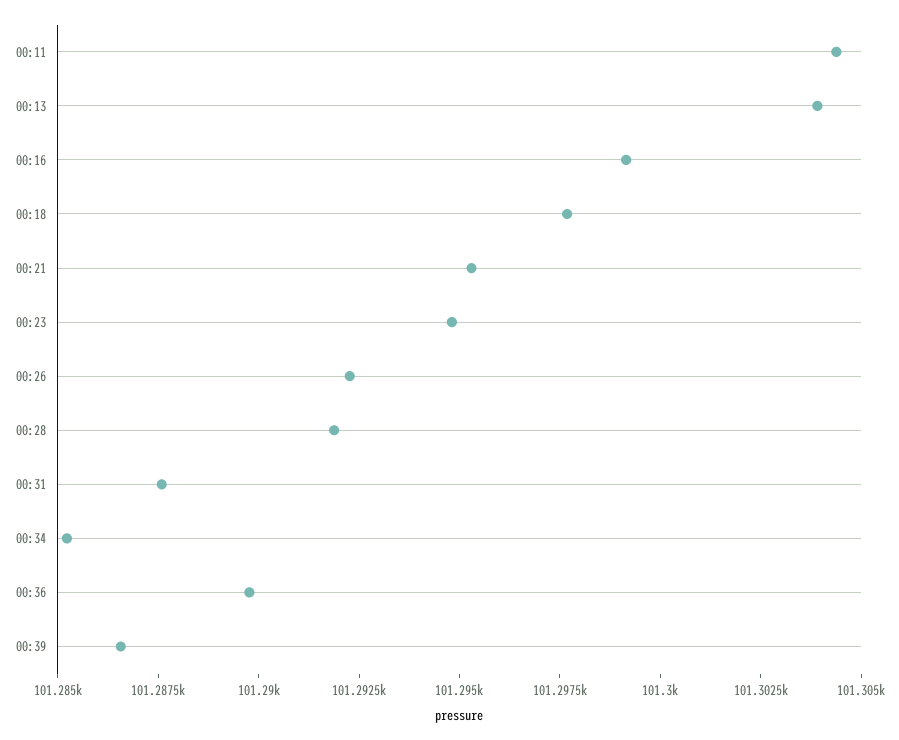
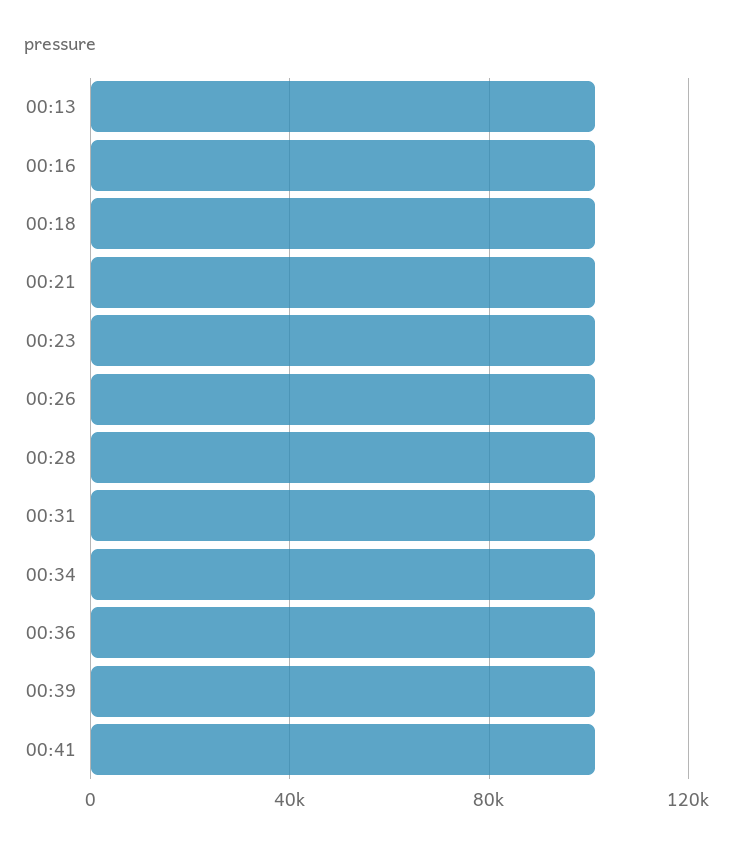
00:11: 101304.5 -> none
00:41: none -> 100000

